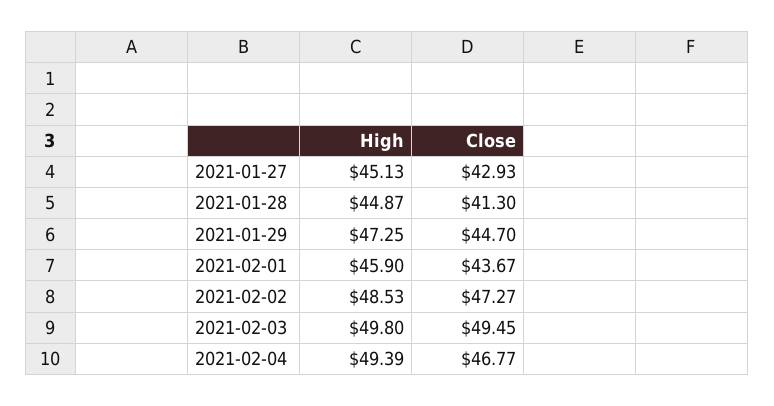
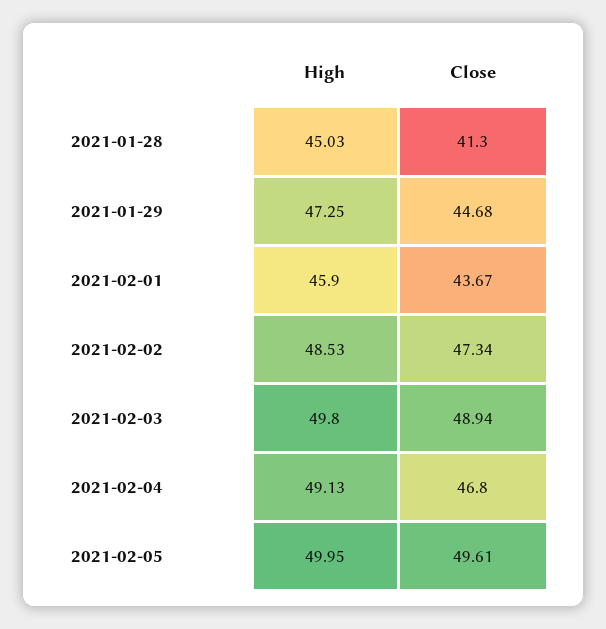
High, 2021-01-27: 45.13 -> none
Close, 2021-01-27: 42.93 -> none
High, 2021-01-28: 44.87 -> 45.03
Close, 2021-01-29: 44.7 -> 44.68
Close, 2021-02-02: 47.27 -> 47.34
Close, 2021-02-03: 49.45 -> 48.94
High, 2021-02-04: 49.39 -> 49.13
Close, 2021-02-04: 46.77 -> 46.8
High, 2021-02-05: none -> 49.95
Close, 2021-02-05: none -> 49.61

